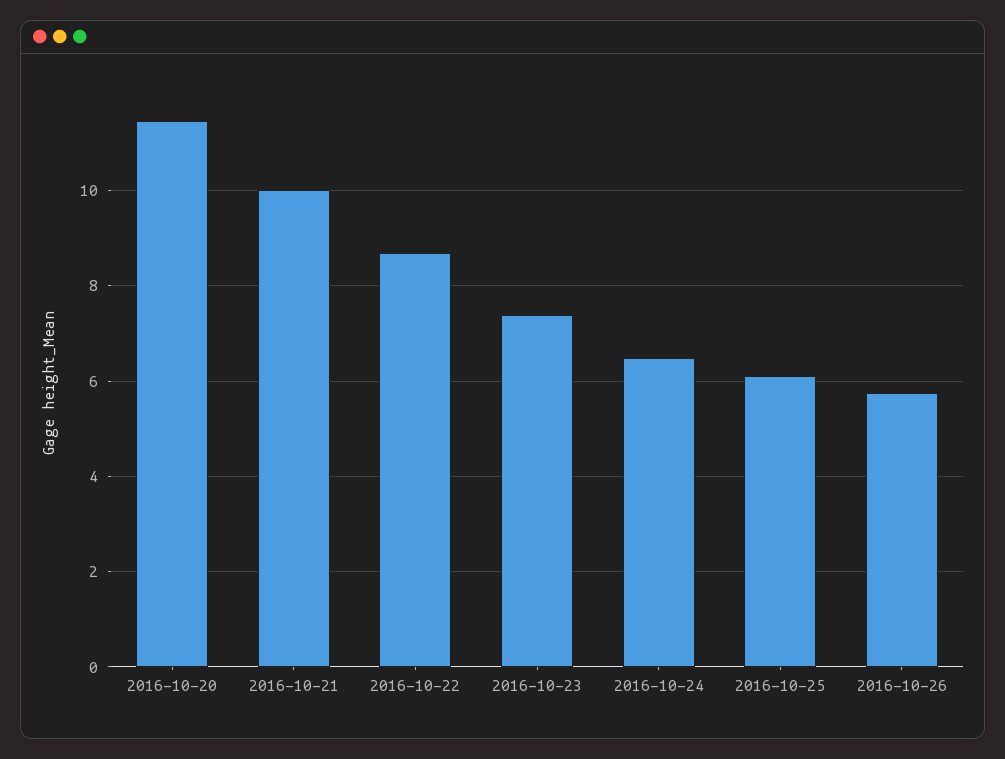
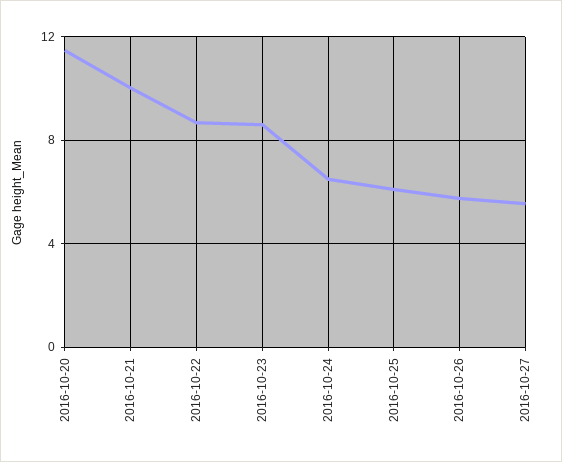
2016-10-23: 7.4 -> 8.5
2016-10-27: none -> 5.5

